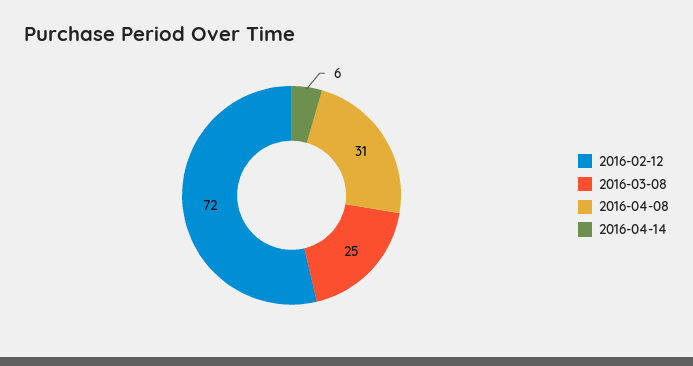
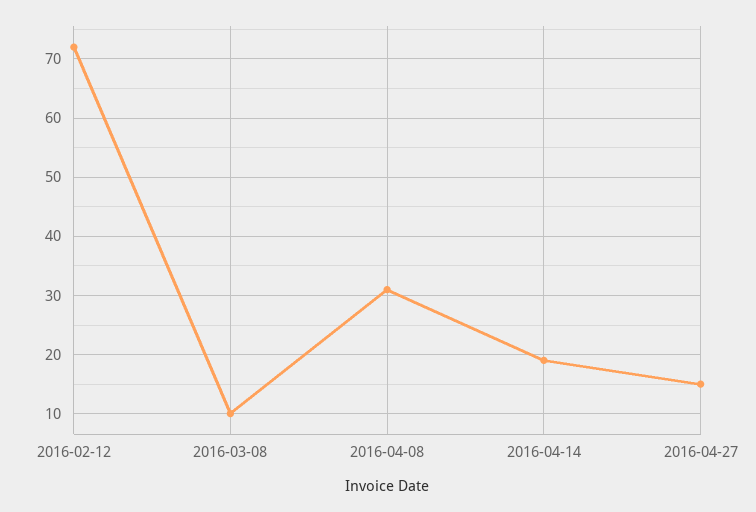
2016-03-08: 25 -> 10
2016-04-14: 6 -> 20
2016-04-27: none -> 15

